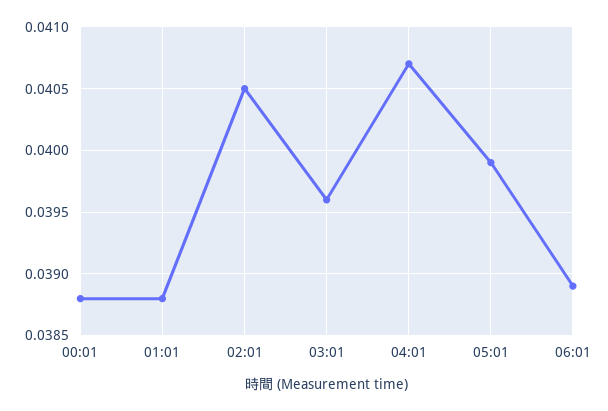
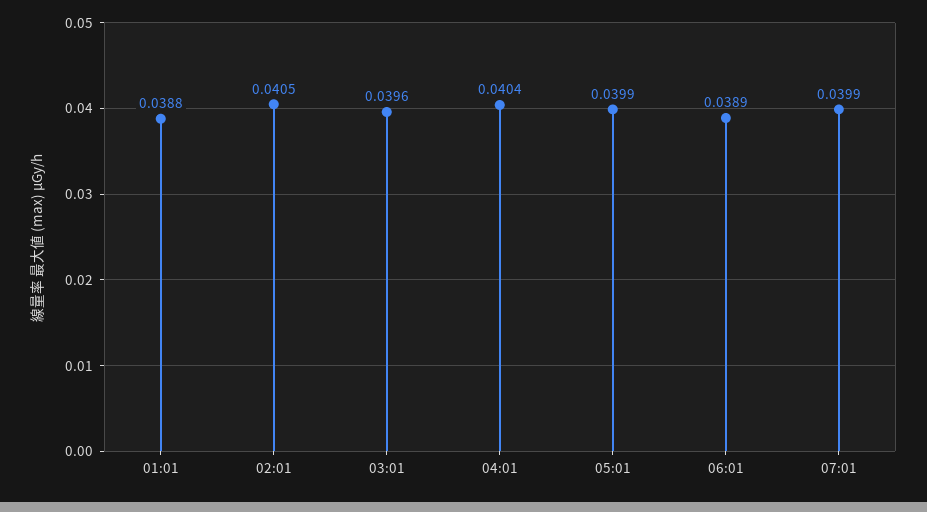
00:01: 0.0388 -> none
04:01: 0.0407 -> 0.0404
07:01: none -> 0.0399

